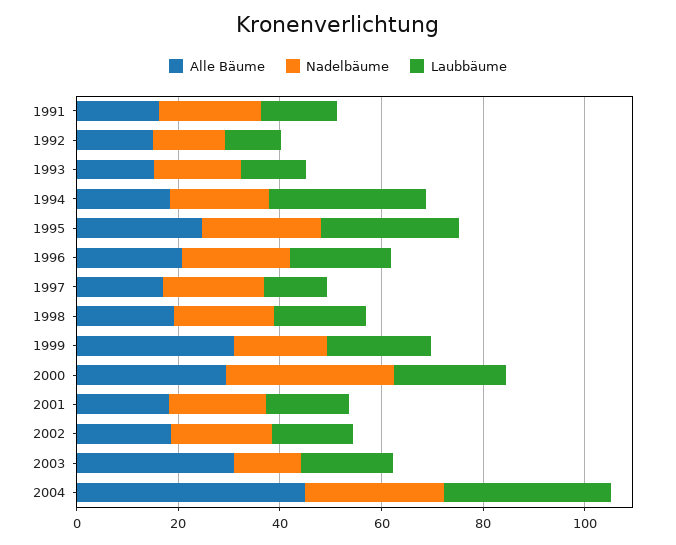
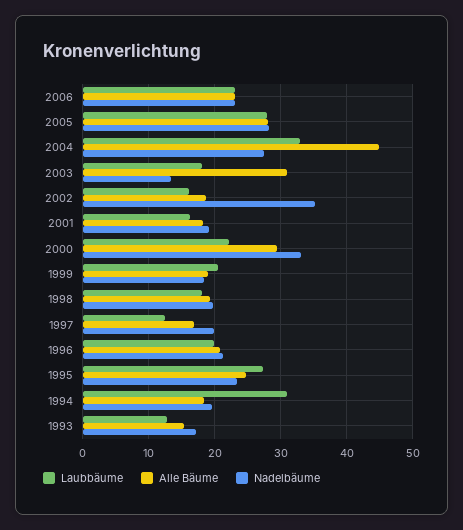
Alle Bäume, 1991: 15 -> none
Nadelbäume, 1991: 20 -> none
Laubbäume, 1991: 15 -> none
Alle Bäume, 1992: 15 -> none
Nadelbäume, 1992: 15 -> none
Laubbäume, 1992: 10 -> none
Alle Bäume, 1999: 30 -> 19
Nadelbäume, 2002: 20 -> 35
Laubbäume, 2006: none -> 23
Alle Bäume, 2006: none -> 23
Nadelbäume, 2006: none -> 23
Laubbäume, 2005: none -> 28
Alle Bäume, 2005: none -> 28
Nadelbäume, 2005: none -> 28

